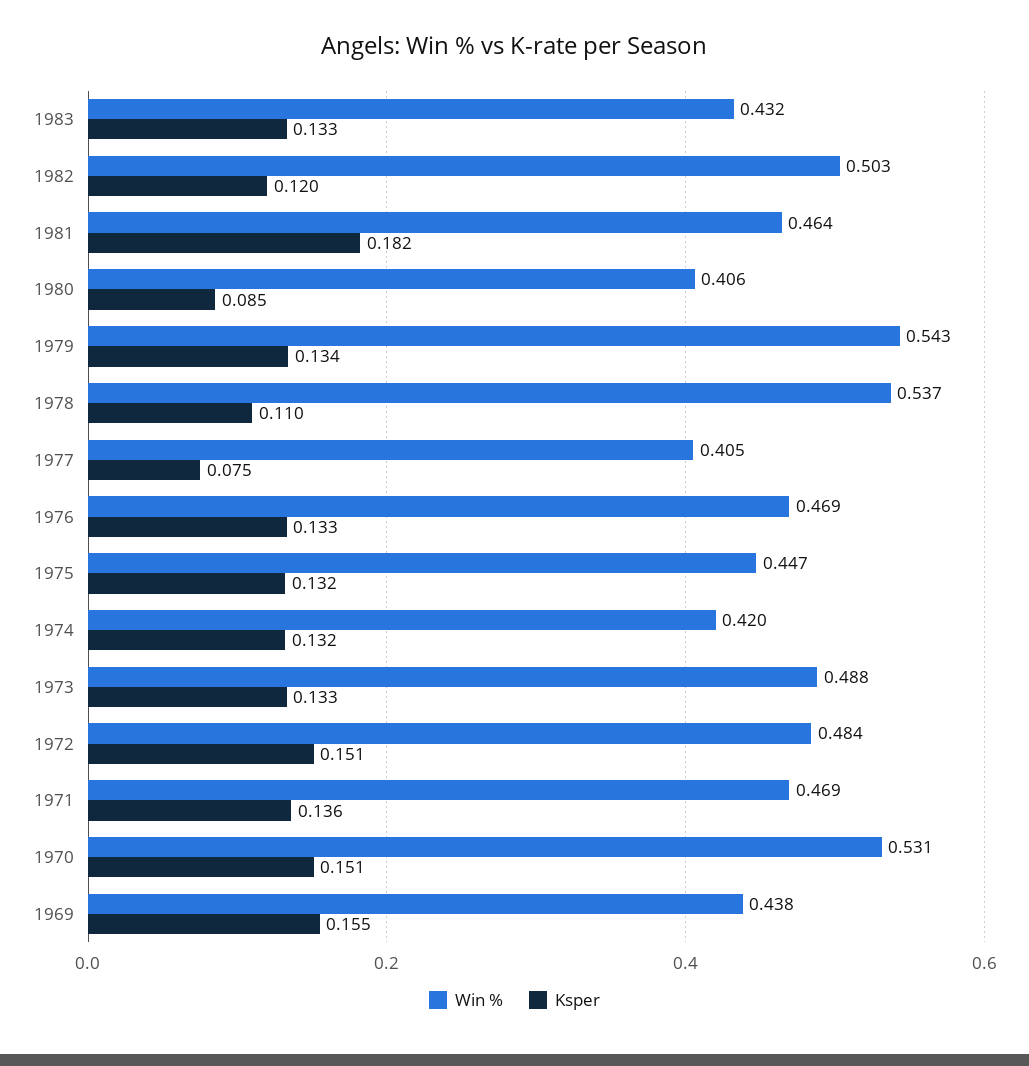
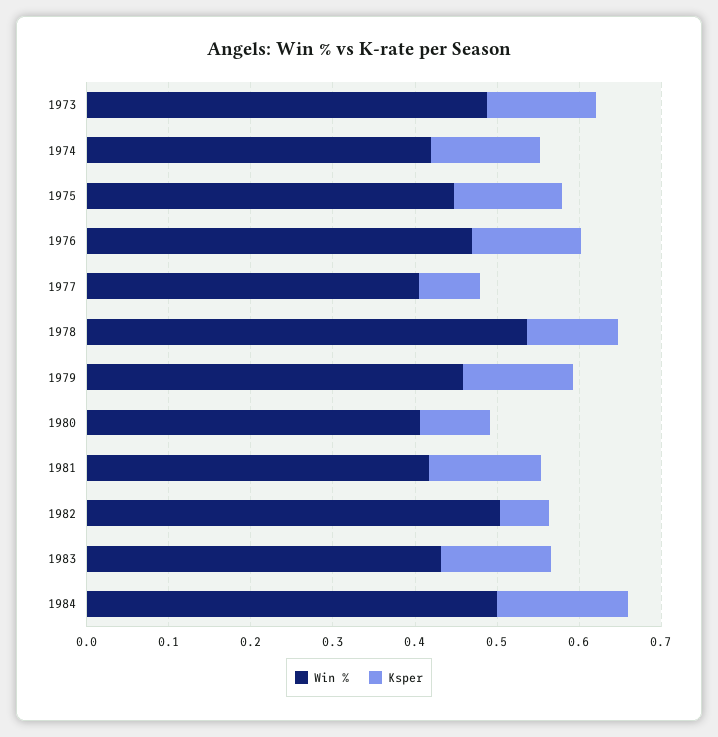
Ksper, 1982: 0.12 -> 0.06
Win %, 1981: 0.464 -> 0.42
Ksper, 1981: 0.182 -> 0.14
Win %, 1979: 0.543 -> 0.46
Win %, 1972: 0.484 -> none
Ksper, 1972: 0.151 -> none
Win %, 1971: 0.469 -> none
Ksper, 1971: 0.136 -> none
Win %, 1970: 0.531 -> none
Ksper, 1970: 0.151 -> none
Win %, 1969: 0.438 -> none
Ksper, 1969: 0.155 -> none
Win %, 1984: none -> 0.5
Ksper, 1984: none -> 0.16

